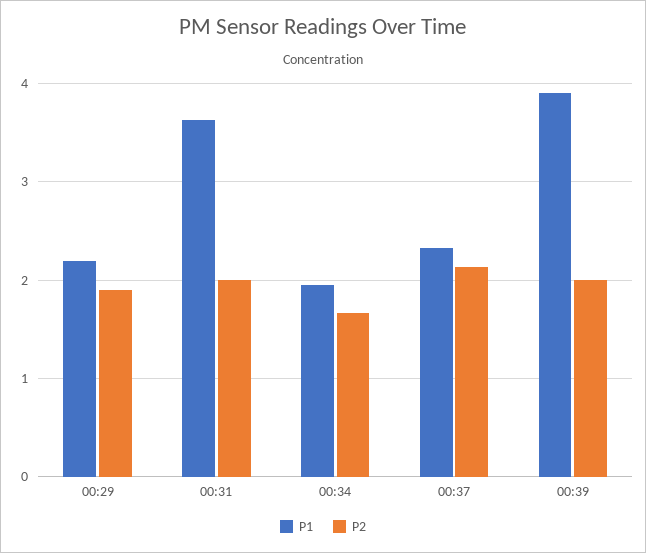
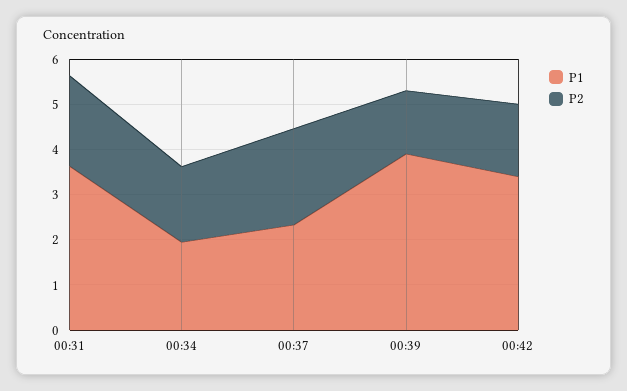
P1, 00:29: 2.2 -> none
P2, 00:29: 1.9 -> none
P2, 00:39: 2 -> 1.4
P1, 00:42: none -> 3.4
P2, 00:42: none -> 1.6

